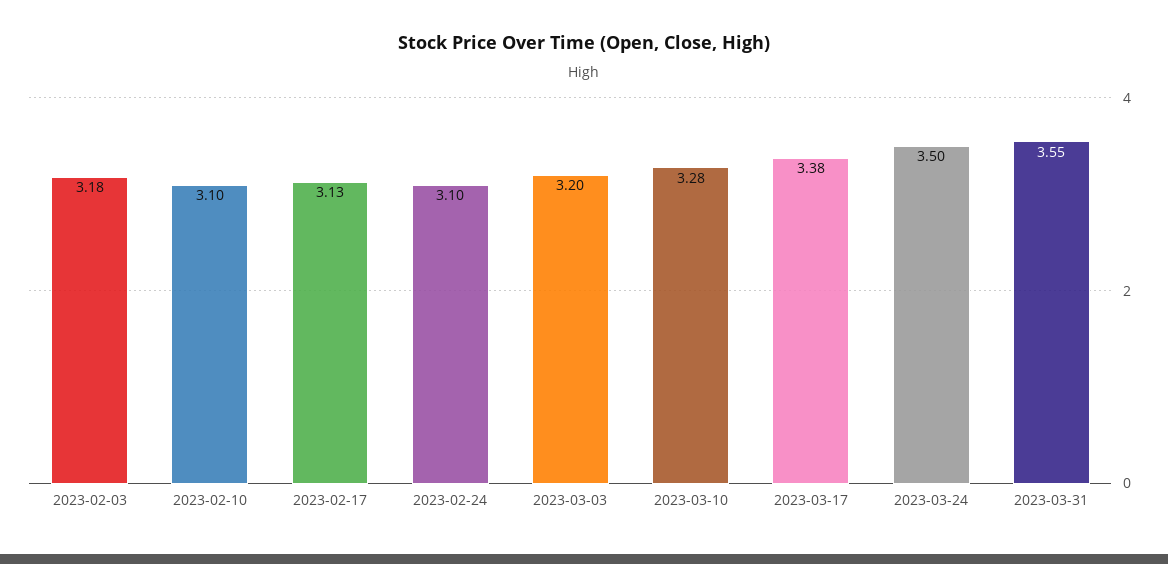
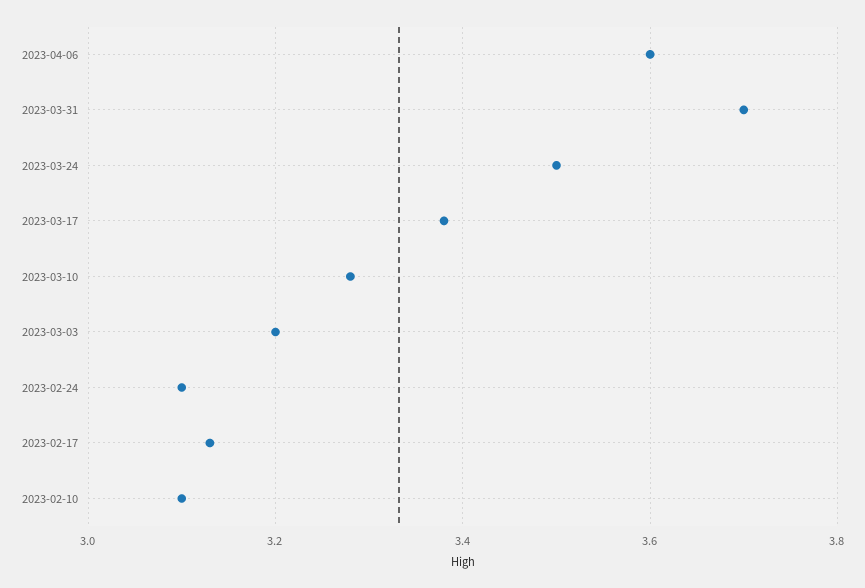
2023-02-03: 3.18 -> none
2023-03-31: 3.55 -> 3.7
2023-04-06: none -> 3.6

